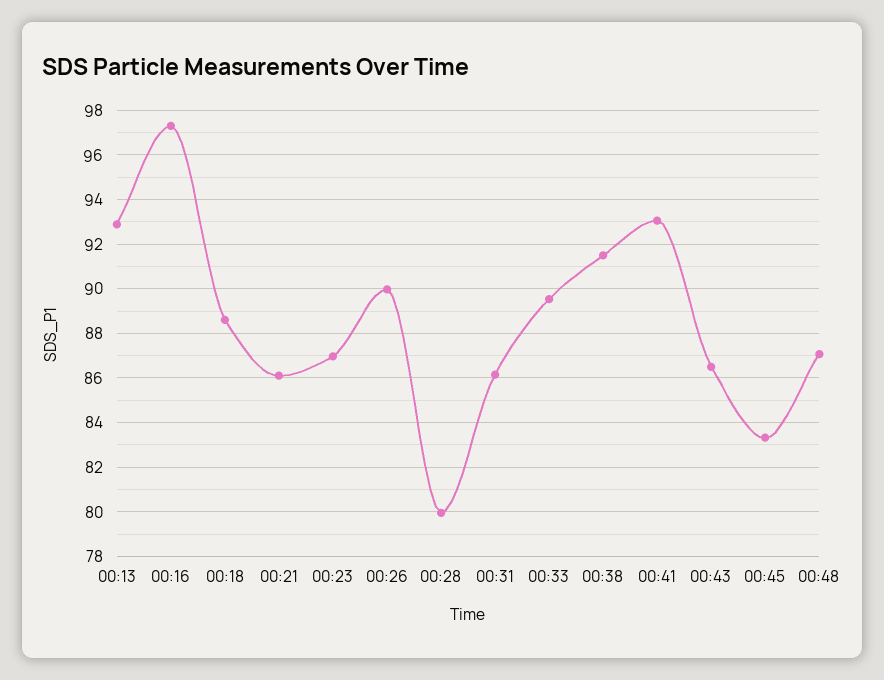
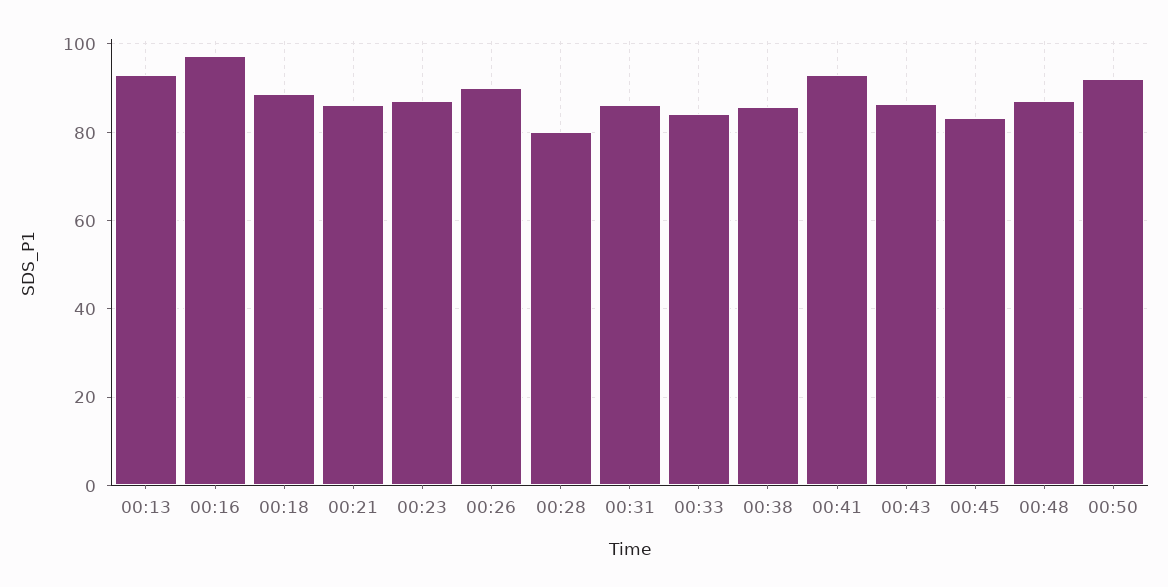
00:33: 89.5 -> 84
00:38: 91.5 -> 86
00:50: none -> 92

